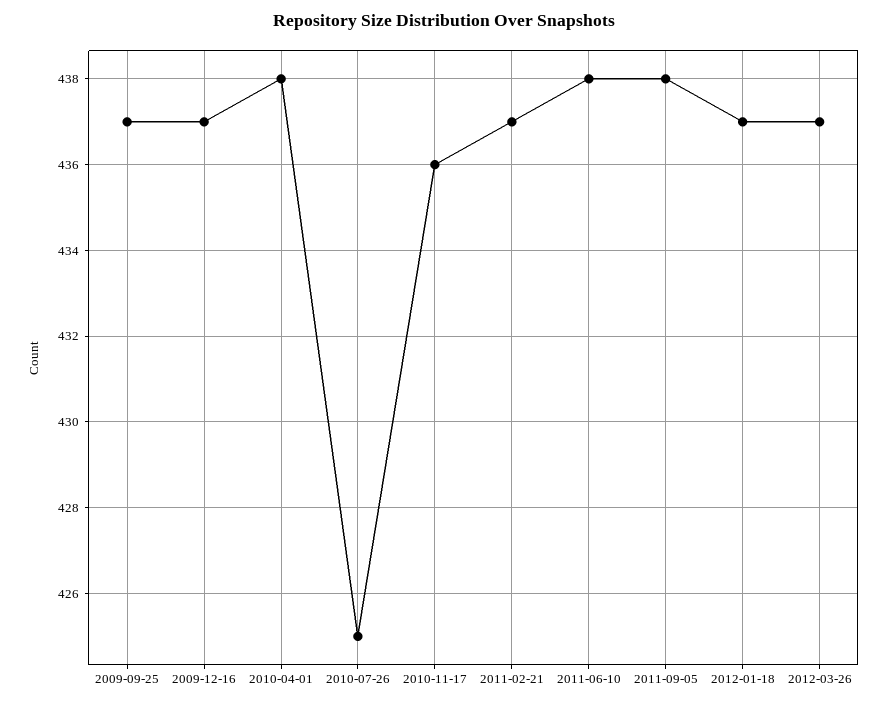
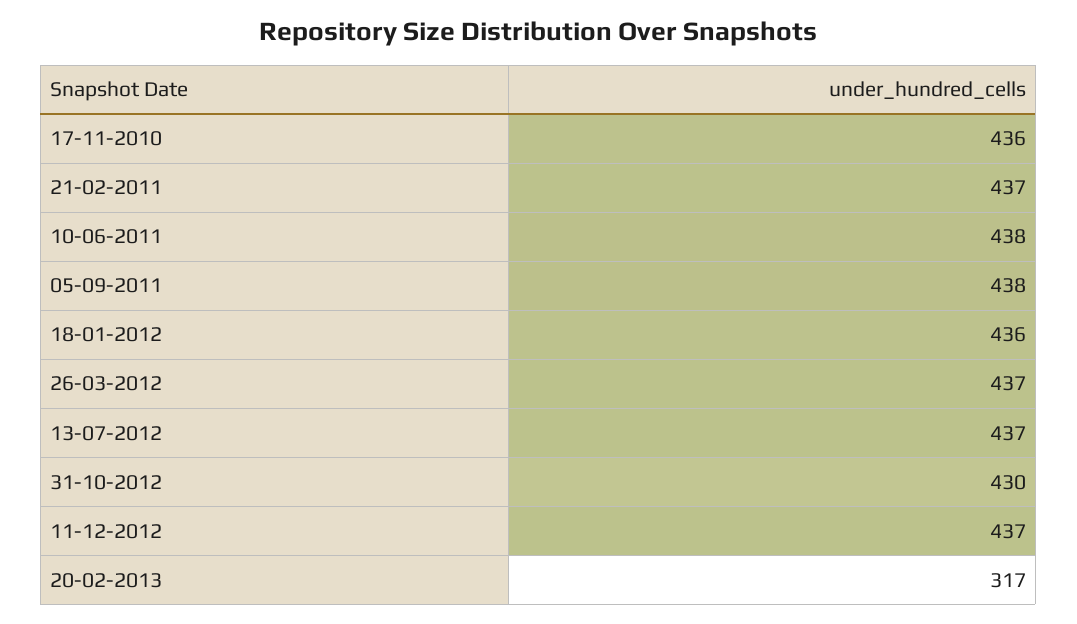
2009-09-25: 437 -> none
2009-12-16: 437 -> none
2010-04-01: 438 -> none
2010-07-26: 425 -> none
2012-01-18: 437 -> 436
13-07-2012: none -> 437
31-10-2012: none -> 430
11-12-2012: none -> 437
20-02-2013: none -> 317

